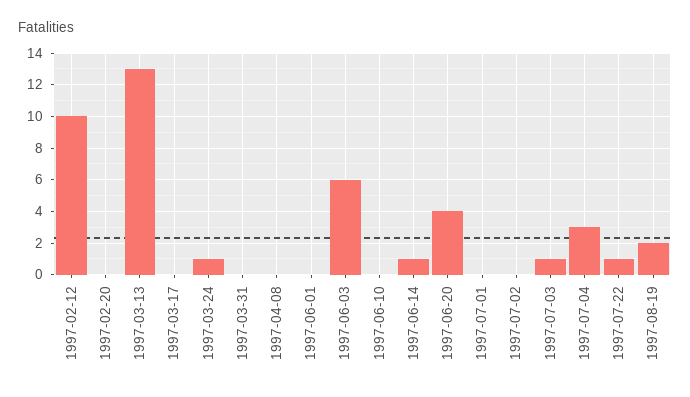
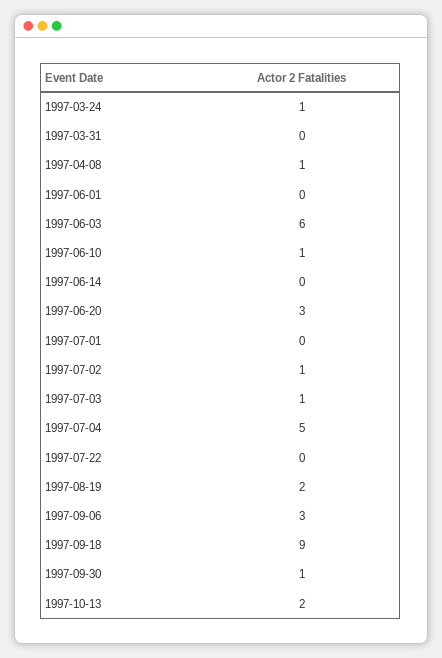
1997-02-12: 10 -> none
1997-02-20: 0 -> none
1997-03-13: 13 -> none
1997-03-17: 0 -> none
1997-04-08: 0 -> 1
1997-06-10: 0 -> 1
1997-06-14: 1 -> 0
1997-06-20: 4 -> 3
1997-07-02: 0 -> 1
1997-07-04: 3 -> 5
1997-07-22: 1 -> 0
1997-09-06: none -> 3
1997-09-18: none -> 9
1997-09-30: none -> 1
1997-10-13: none -> 2

